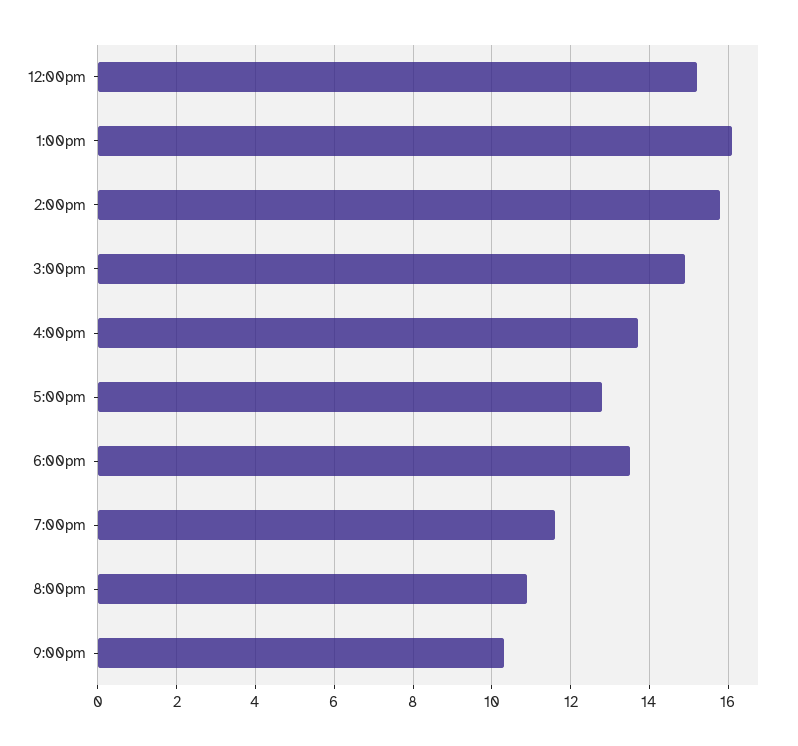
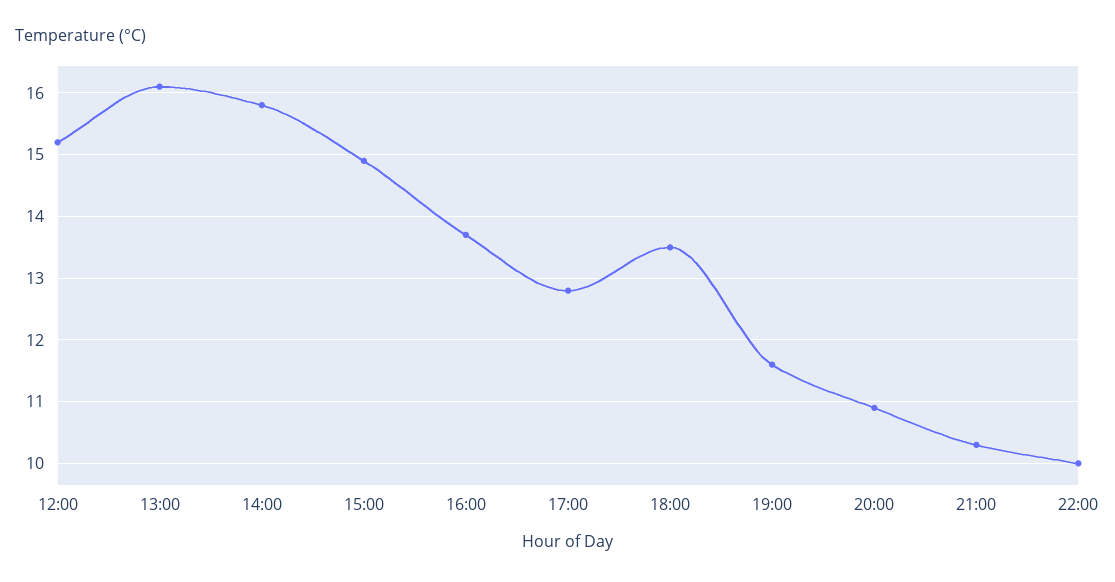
22:00: none -> 10

